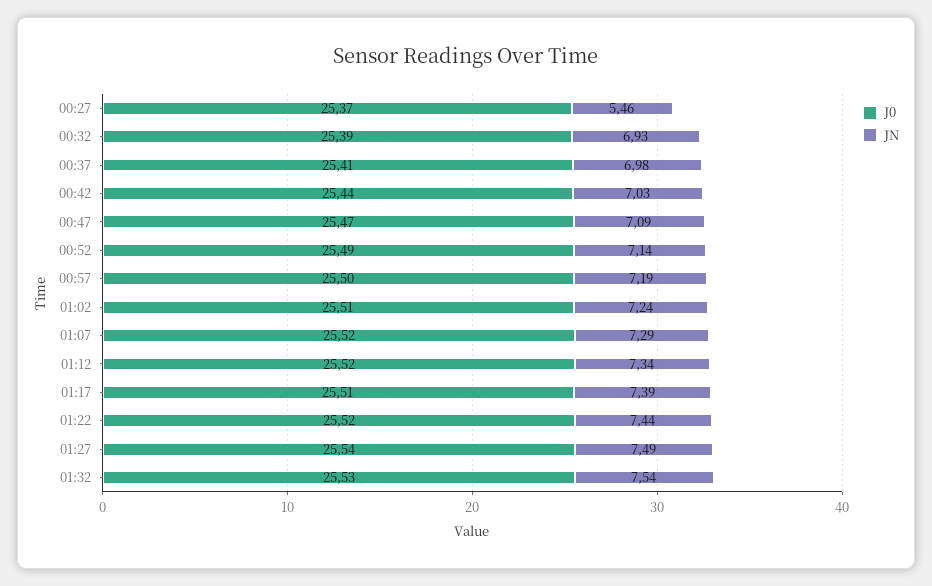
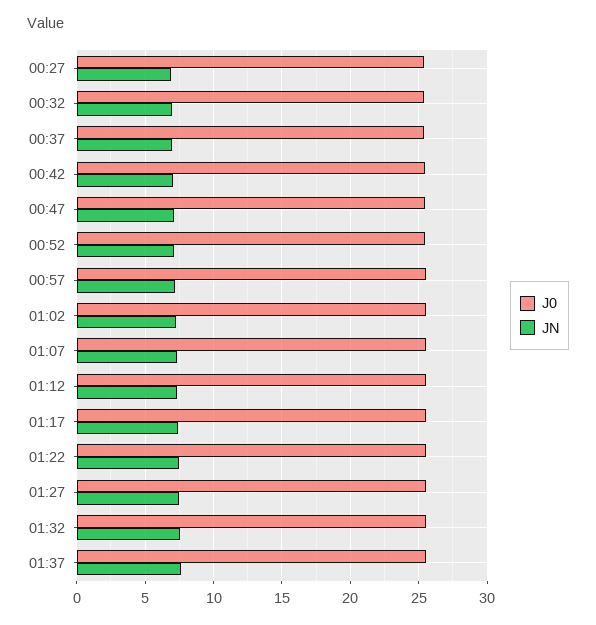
JN, 00:27: 5.46 -> 7
J0, 01:37: none -> 25.5
JN, 01:37: none -> 7.5

